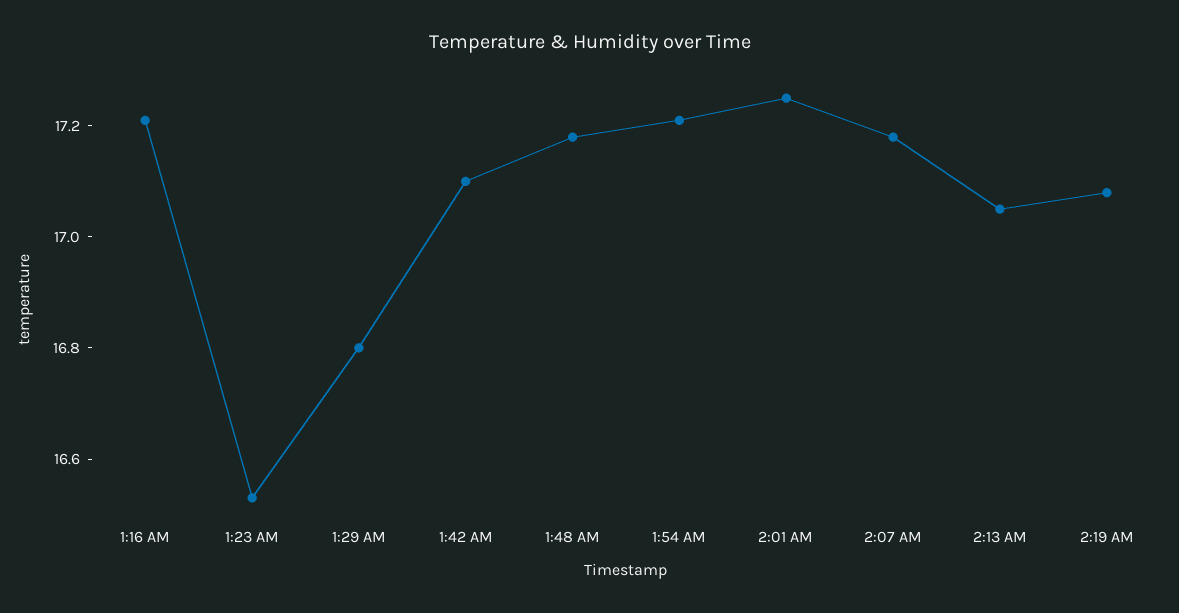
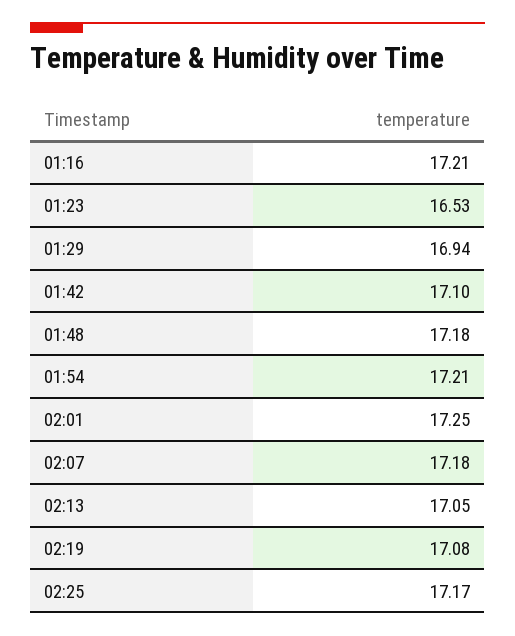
1:29 AM: 16.8 -> 16.94
02:25: none -> 17.17

